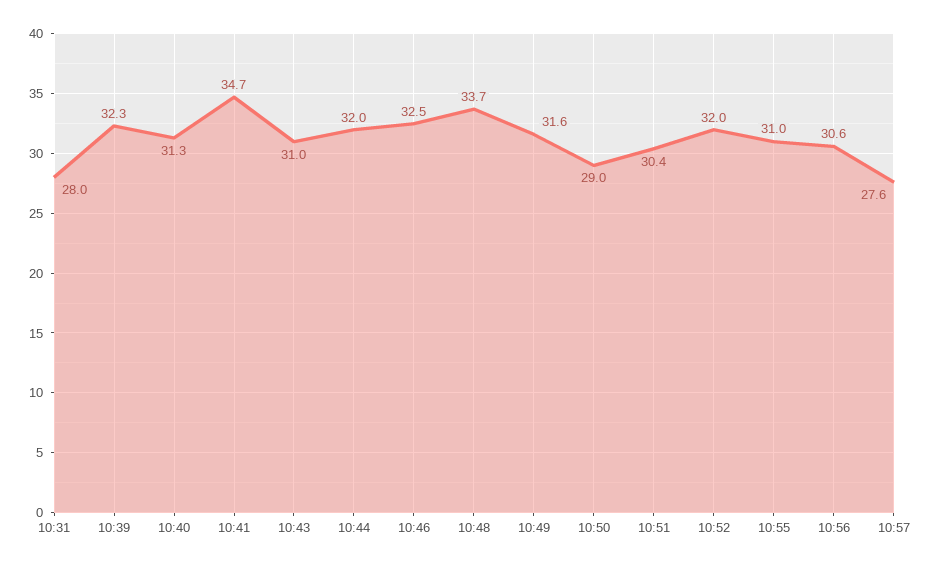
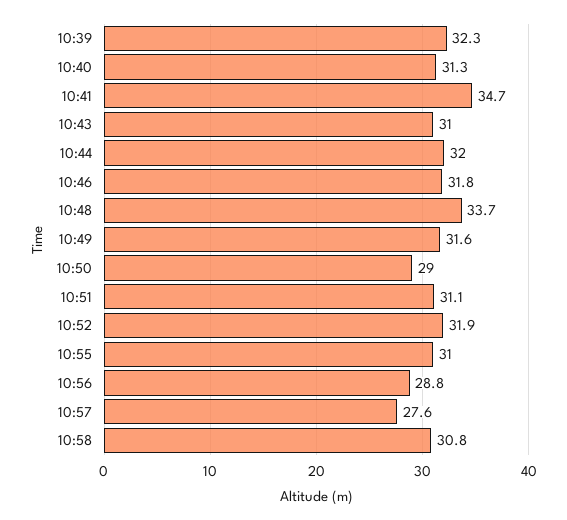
10:31: 28 -> none
10:46: 32.5 -> 31.8
10:51: 30.4 -> 31.1
10:52: 32 -> 31.9
10:56: 30.6 -> 28.8
10:58: none -> 30.8

